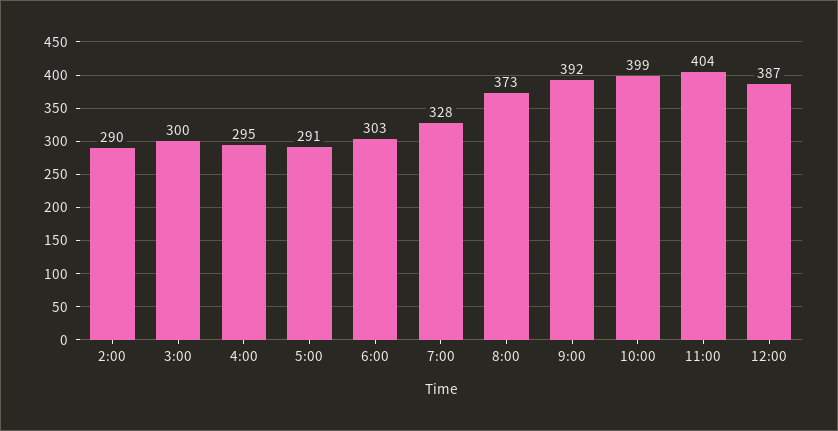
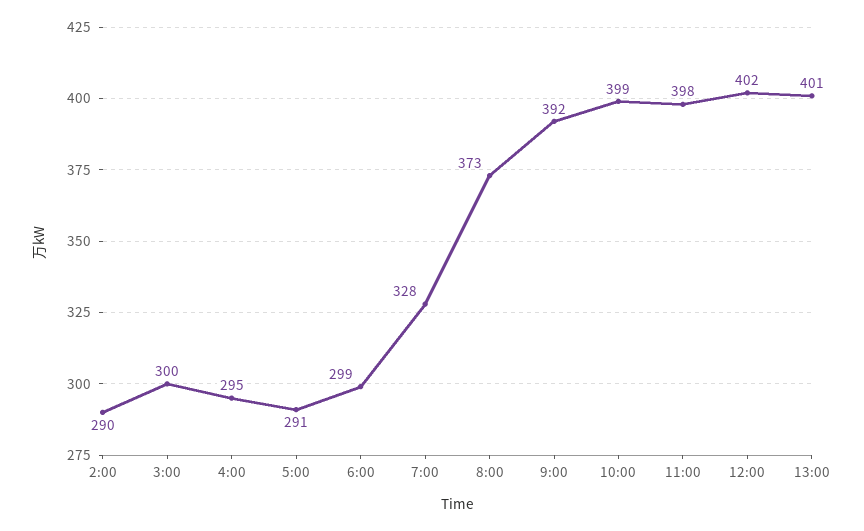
6:00: 303 -> 299
11:00: 404 -> 398
12:00: 387 -> 402
13:00: none -> 401

